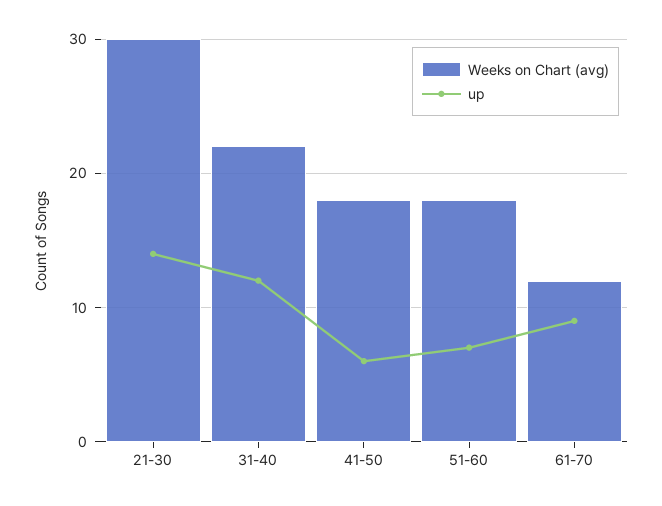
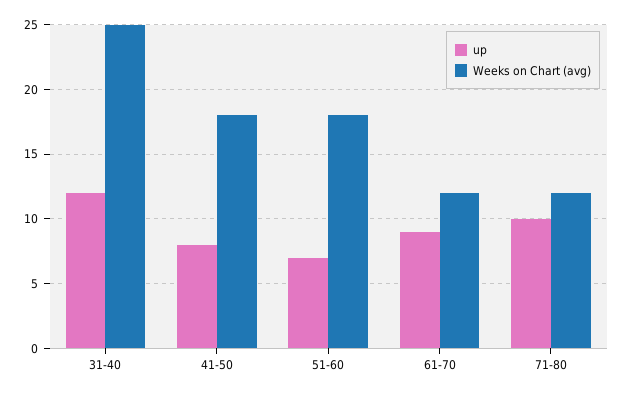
Weeks on Chart (avg), 21-30: 30 -> none
up, 21-30: 14 -> none
Weeks on Chart (avg), 31-40: 22 -> 25
up, 41-50: 6 -> 8
up, 71-80: none -> 10
Weeks on Chart (avg), 71-80: none -> 12

